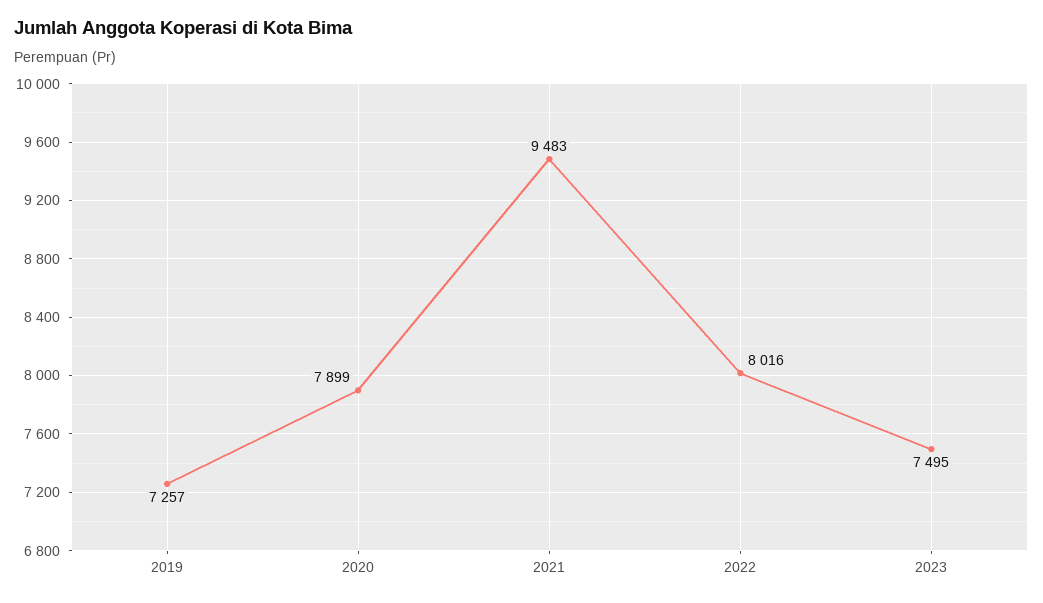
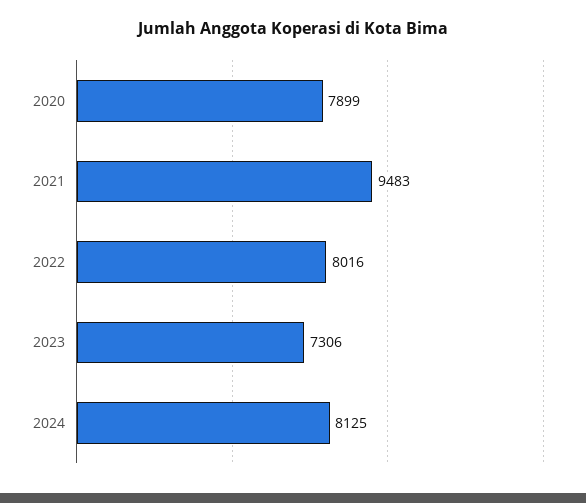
2019: 7257 -> none
2023: 7495 -> 7306
2024: none -> 8125

